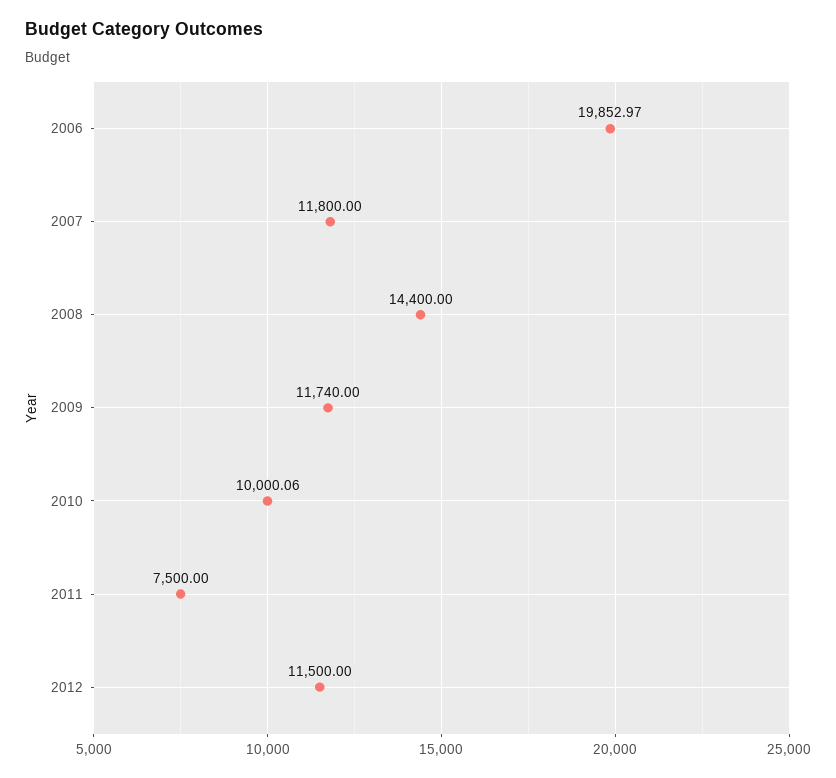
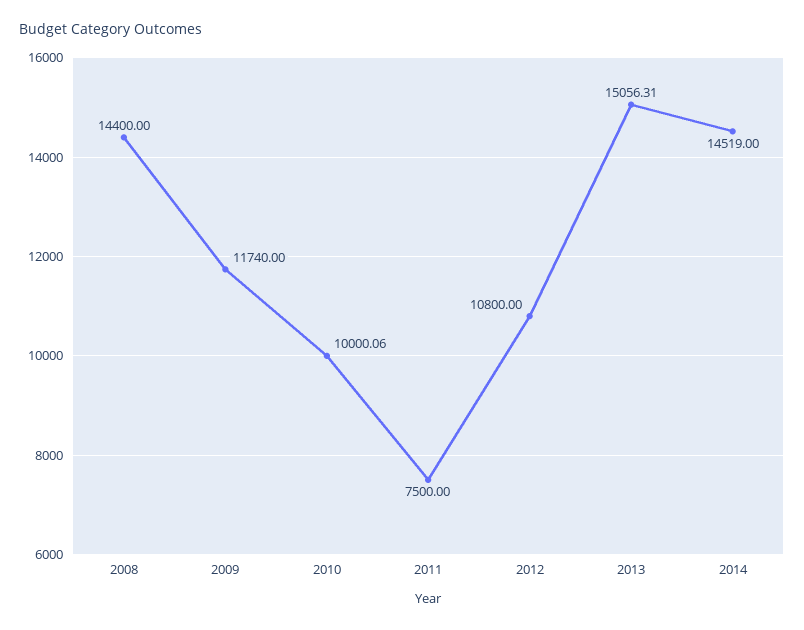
2006: 19852.97 -> none
2007: 11800 -> none
2012: 11500 -> 10800
2013: none -> 15056.31
2014: none -> 14519

